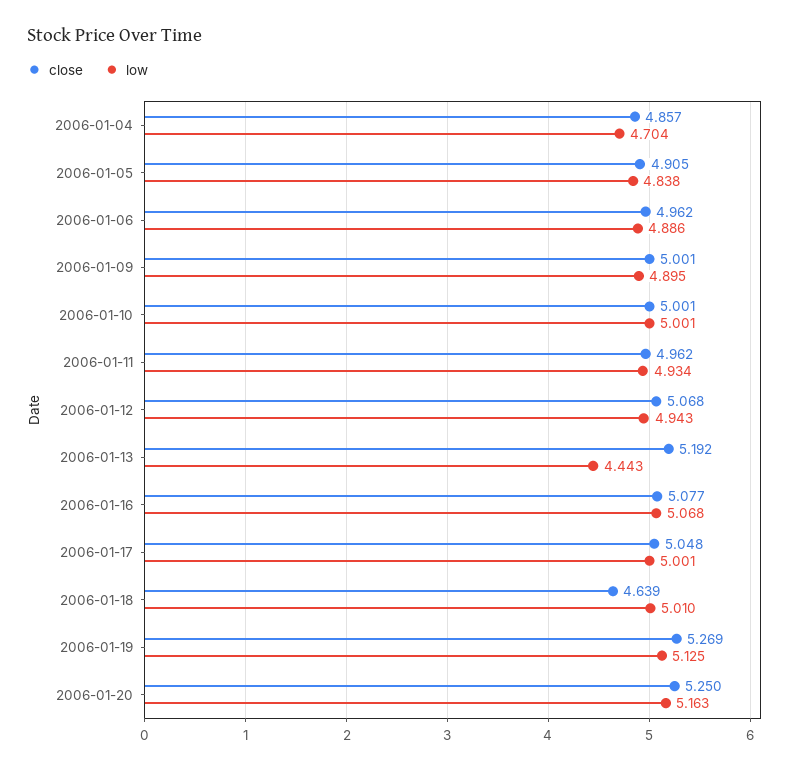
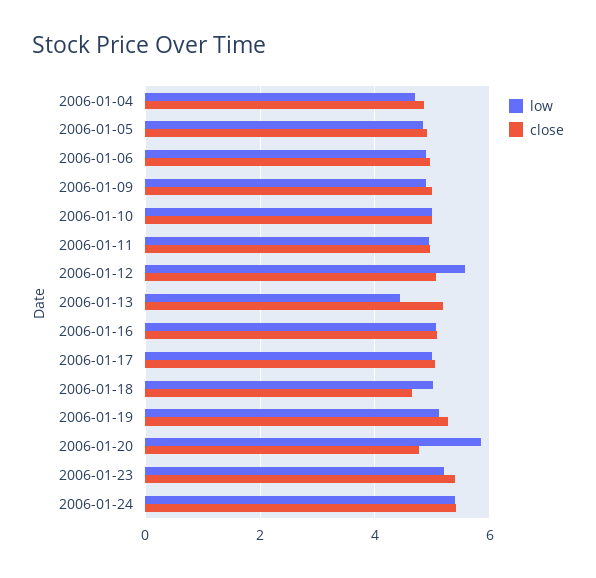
low, 2006-01-12: 4.943 -> 5.6
close, 2006-01-20: 5.25 -> 4.8
low, 2006-01-20: 5.163 -> 5.8
low, 2006-01-23: none -> 5.2
close, 2006-01-23: none -> 5.4
low, 2006-01-24: none -> 5.4
close, 2006-01-24: none -> 5.4

